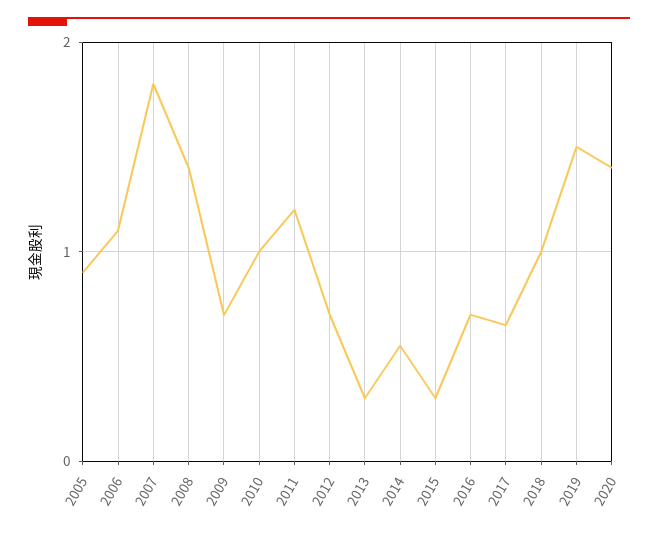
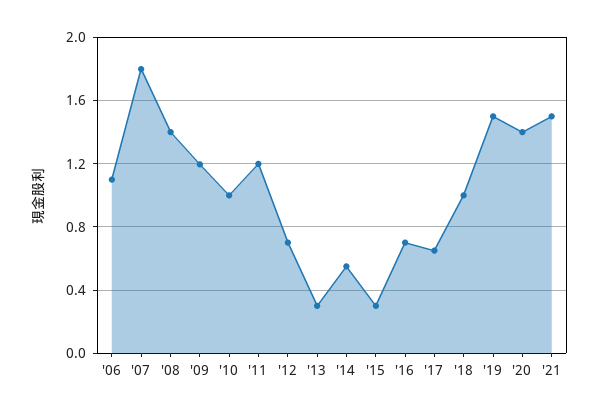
2005: 0.9 -> none
2009: 0.7 -> 1.2
'21: none -> 1.5

